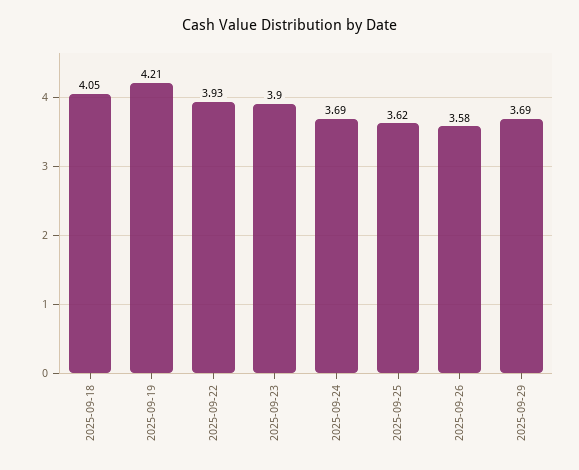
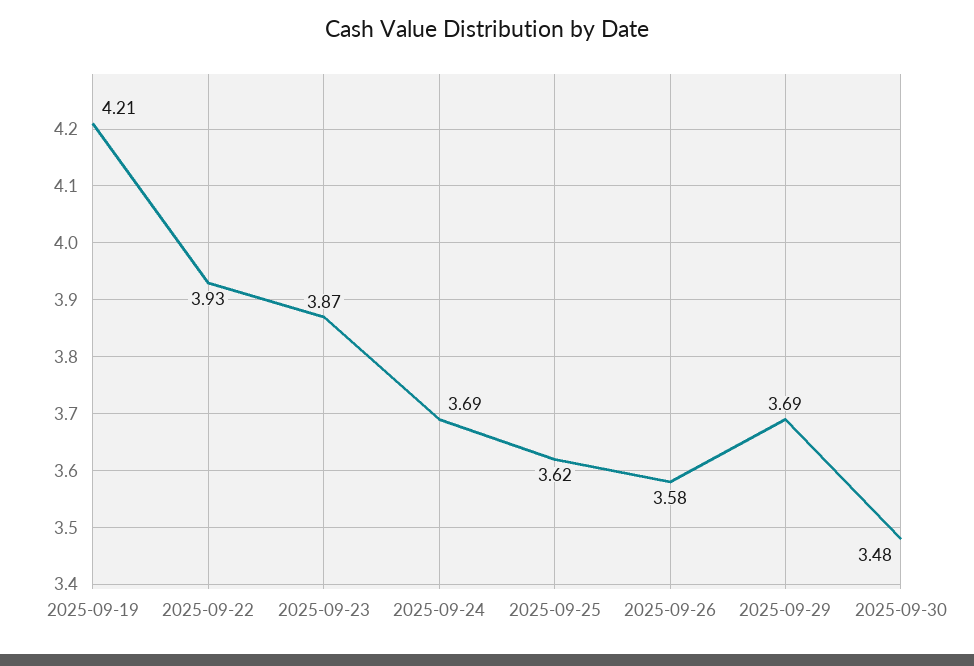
2025-09-18: 4.05 -> none
2025-09-23: 3.9 -> 3.87
2025-09-30: none -> 3.48

